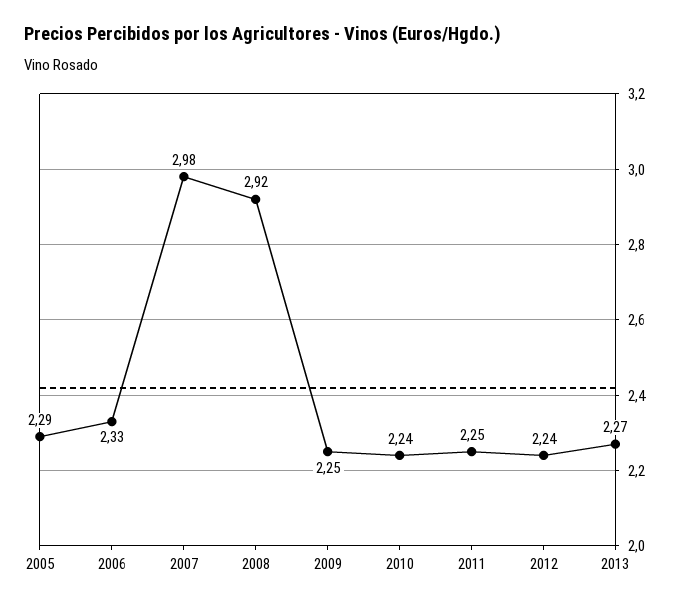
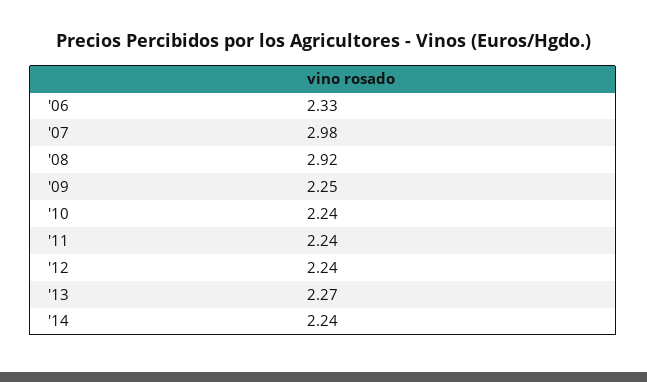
2005: 2.29 -> none
2011: 2.25 -> 2.24
'14: none -> 2.24

